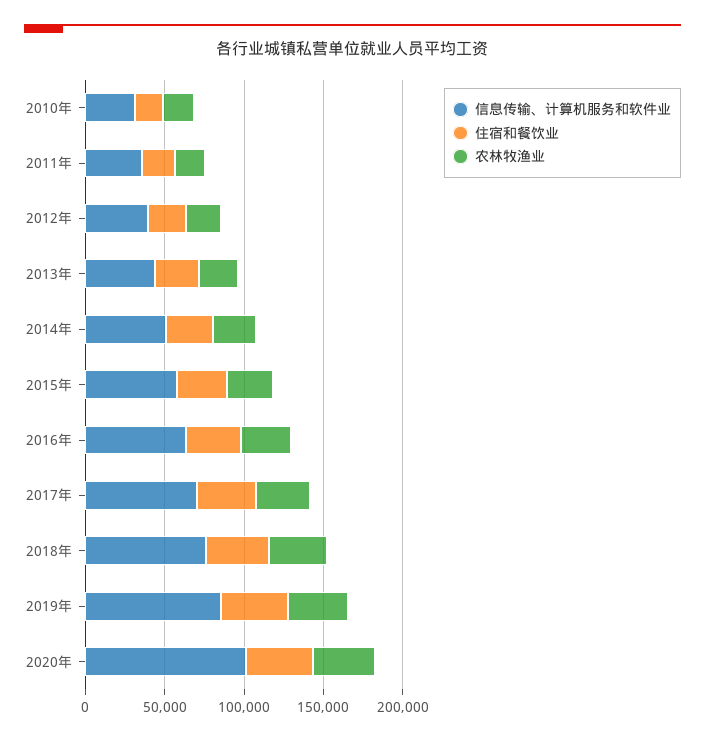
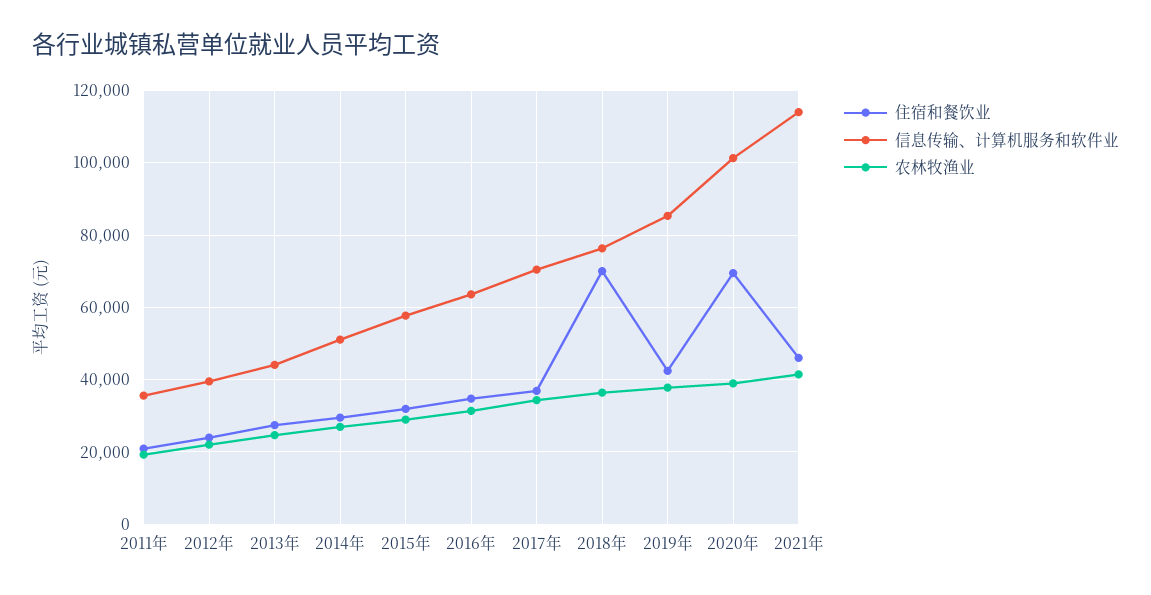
信息传输、计算机服务和软件业, 2010年: 30000 -> none
住宿和餐饮业, 2010年: 20000 -> none
农林牧渔业, 2010年: 20000 -> none
住宿和餐饮业, 2018年: 40000 -> 70000
住宿和餐饮业, 2020年: 40000 -> 70000
住宿和餐饮业, 2021年: none -> 46000
信息传输、计算机服务和软件业, 2021年: none -> 114000
农林牧渔业, 2021年: none -> 42000

